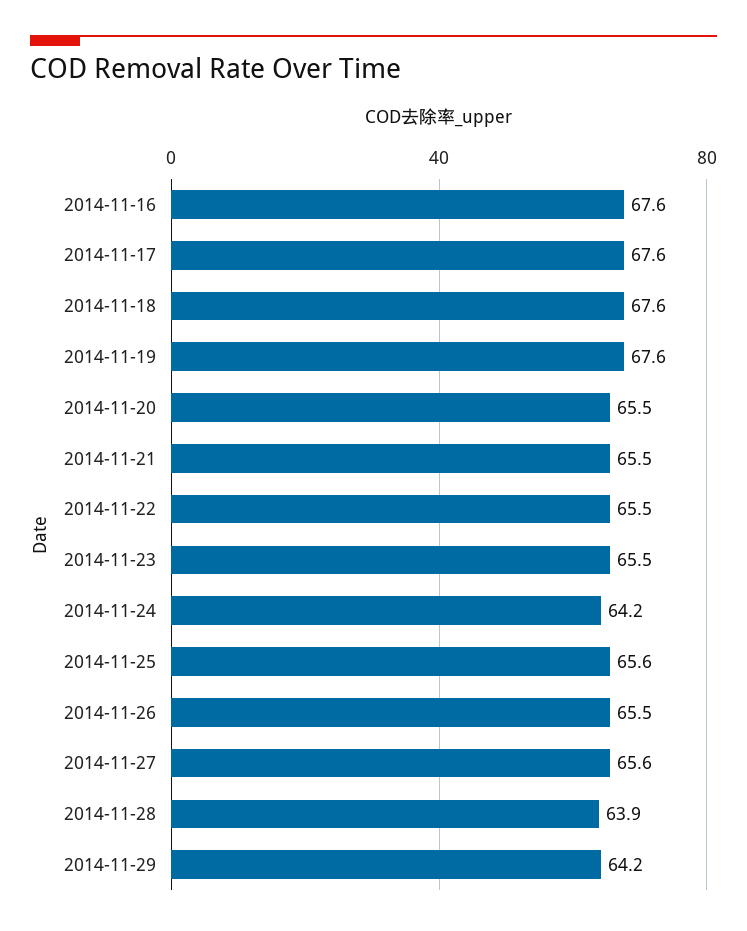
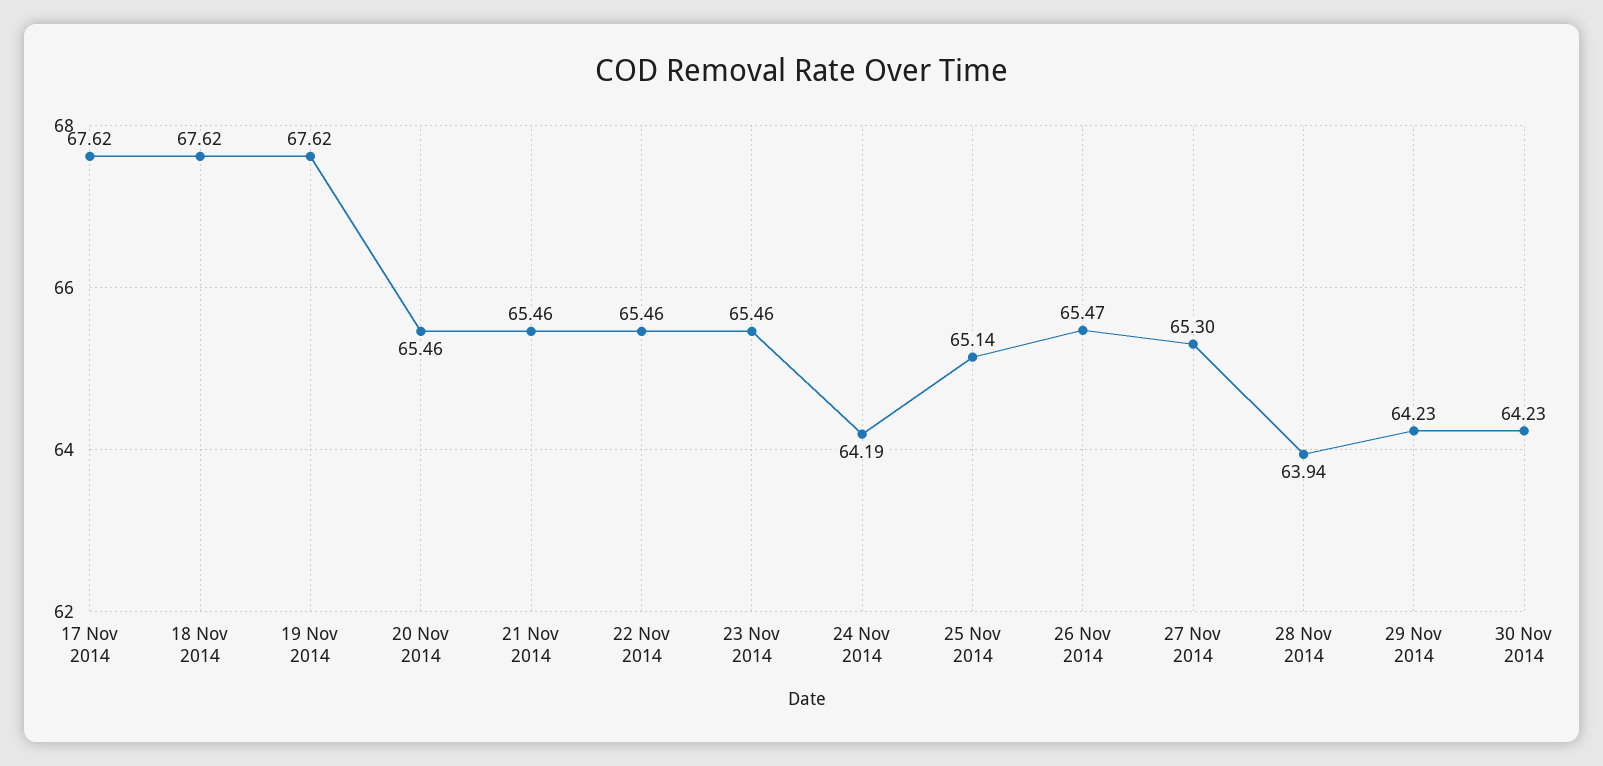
2014-11-16: 67.6 -> none
2014-11-25: 65.6 -> 65.14
2014-11-27: 65.6 -> 65.3
30 Nov 2014: none -> 64.23

